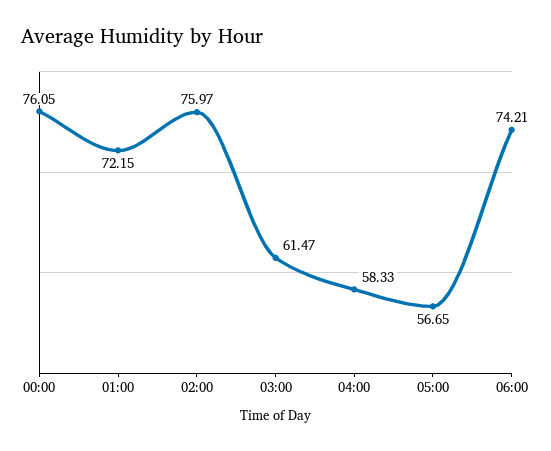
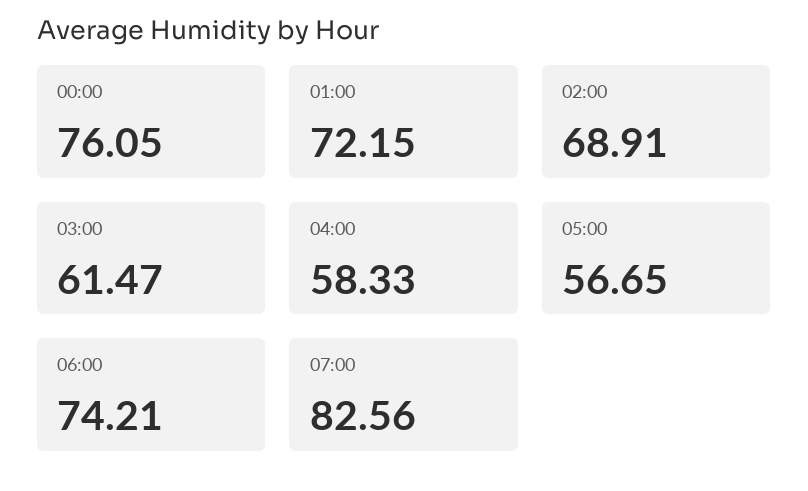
02:00: 75.97 -> 68.91
07:00: none -> 82.56

